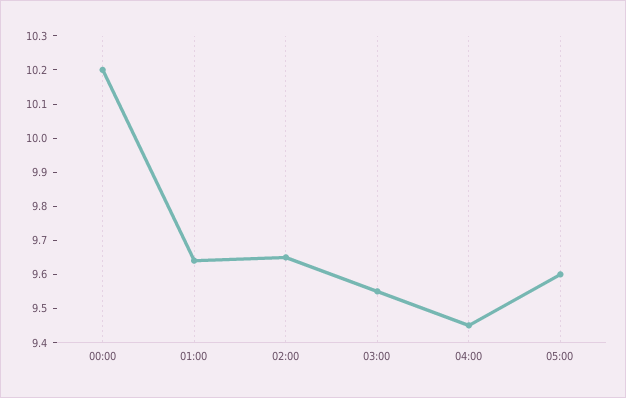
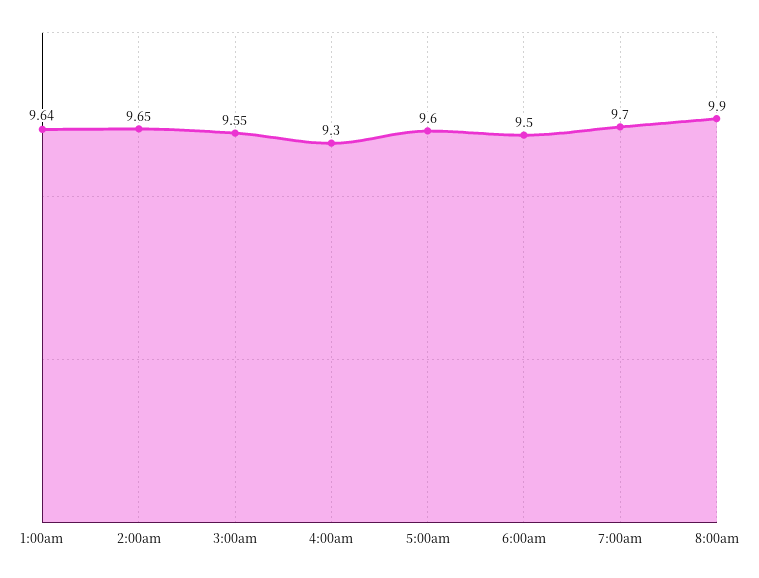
00:00: 10.2 -> none
04:00: 9.45 -> 9.3
6:00am: none -> 9.5
7:00am: none -> 9.7
8:00am: none -> 9.9

